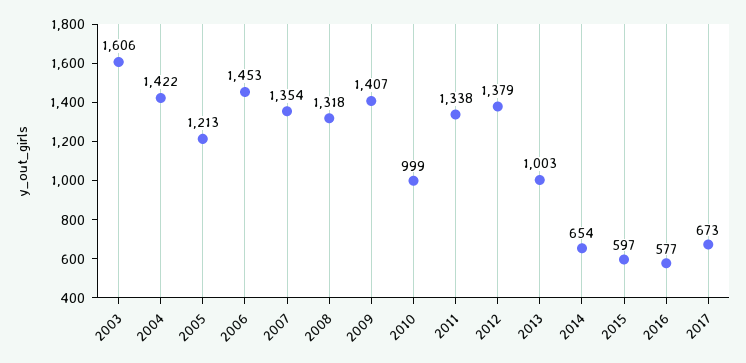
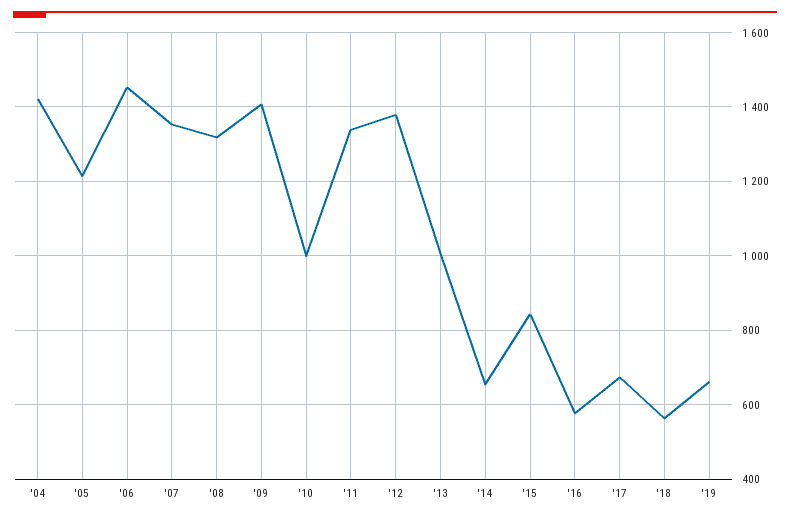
2003: 1606 -> none
2015: 597 -> 840
'18: none -> 560
'19: none -> 660

